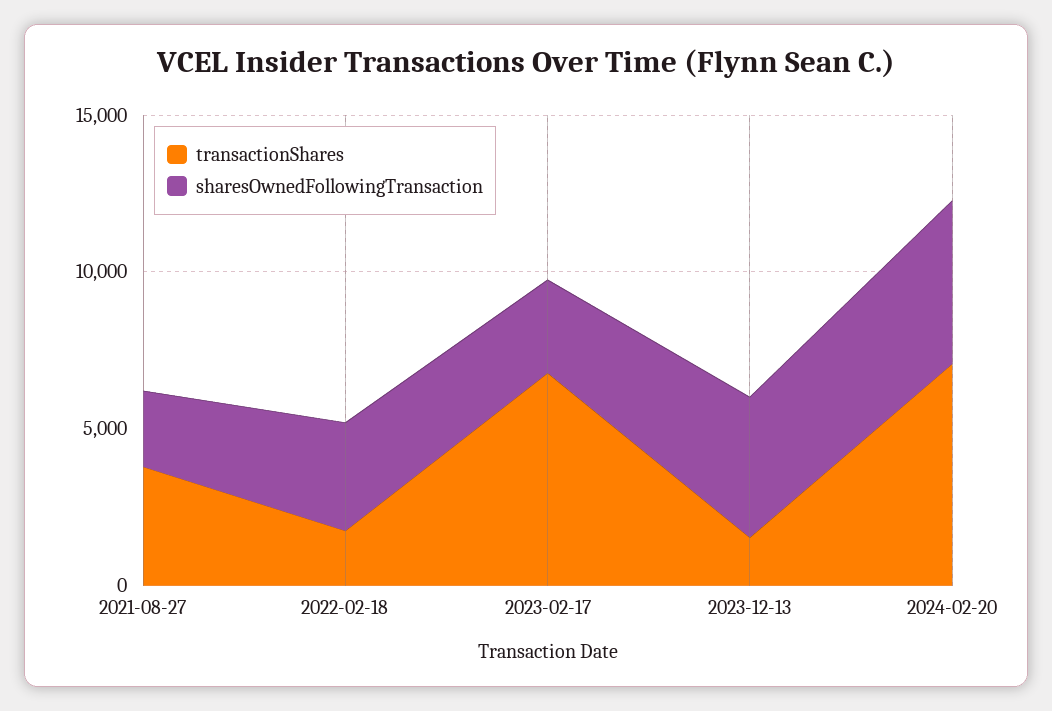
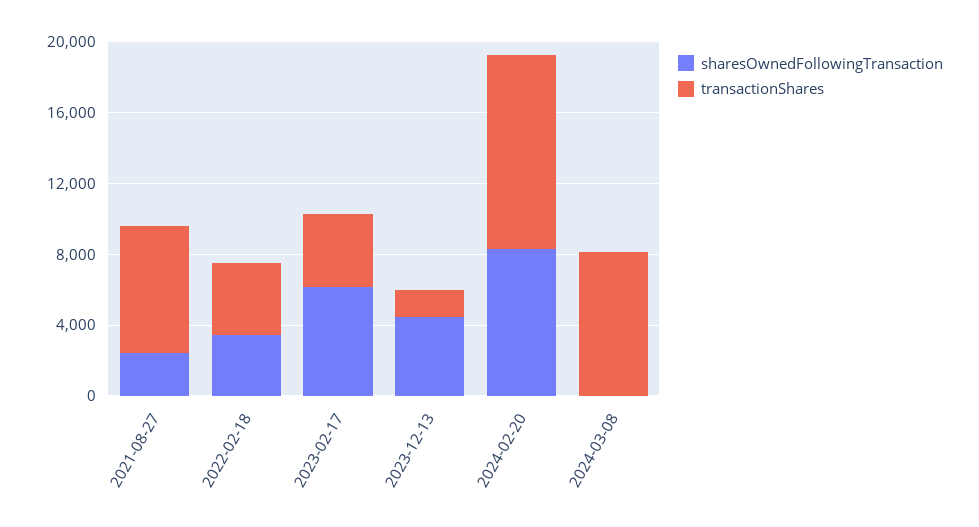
transactionShares, 2021-08-27: 4000 -> 7000
transactionShares, 2022-02-18: 2000 -> 4000
transactionShares, 2023-02-17: 7000 -> 4000
sharesOwnedFollowingTransaction, 2023-02-17: 3000 -> 6000
transactionShares, 2024-02-20: 7000 -> 11000
sharesOwnedFollowingTransaction, 2024-02-20: 5000 -> 8000
sharesOwnedFollowingTransaction, 2024-03-08: none -> 0
transactionShares, 2024-03-08: none -> 8000

